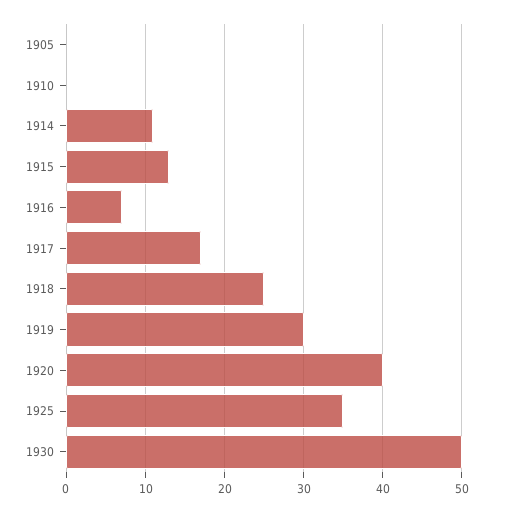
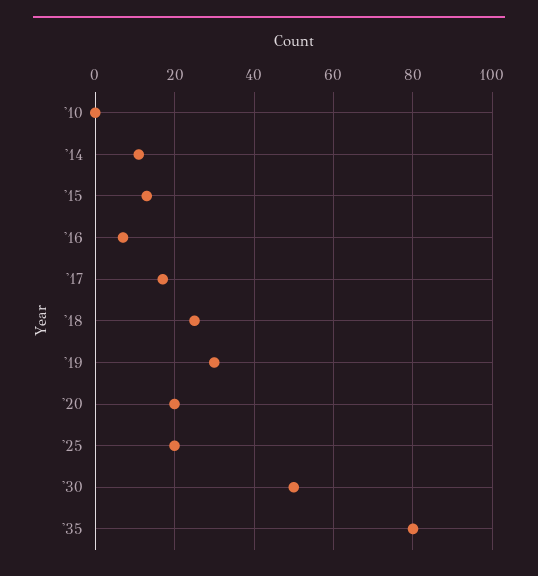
1905: 0 -> none
1920: 40 -> 20
1925: 35 -> 20
'35: none -> 80

